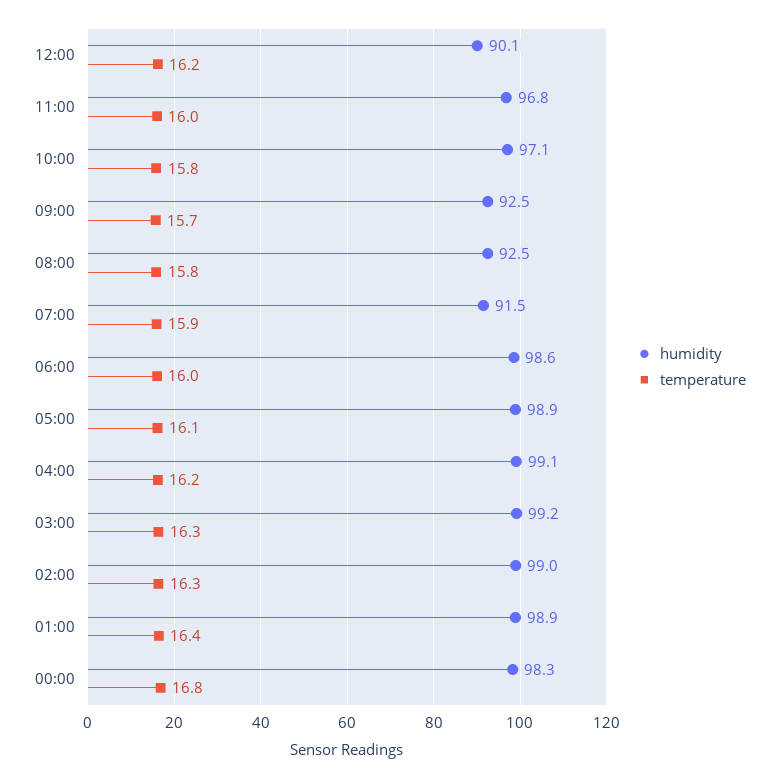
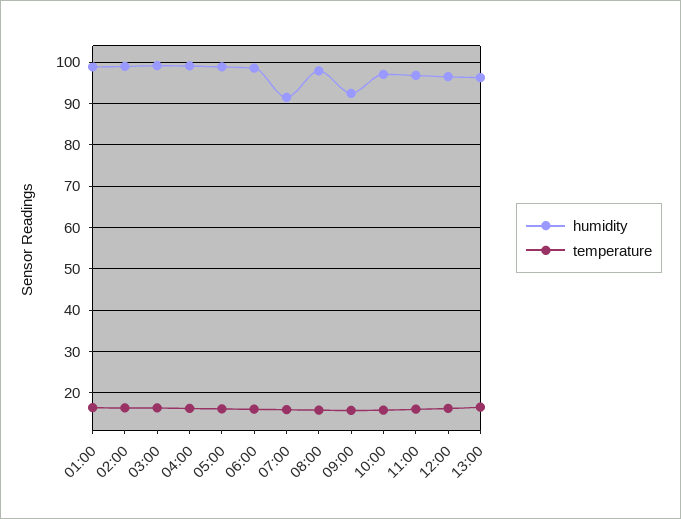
humidity, 12:00: 90.1 -> 96
humidity, 08:00: 92.5 -> 98
humidity, 00:00: 98.3 -> none
temperature, 00:00: 16.8 -> none
humidity, 13:00: none -> 96
temperature, 13:00: none -> 16

